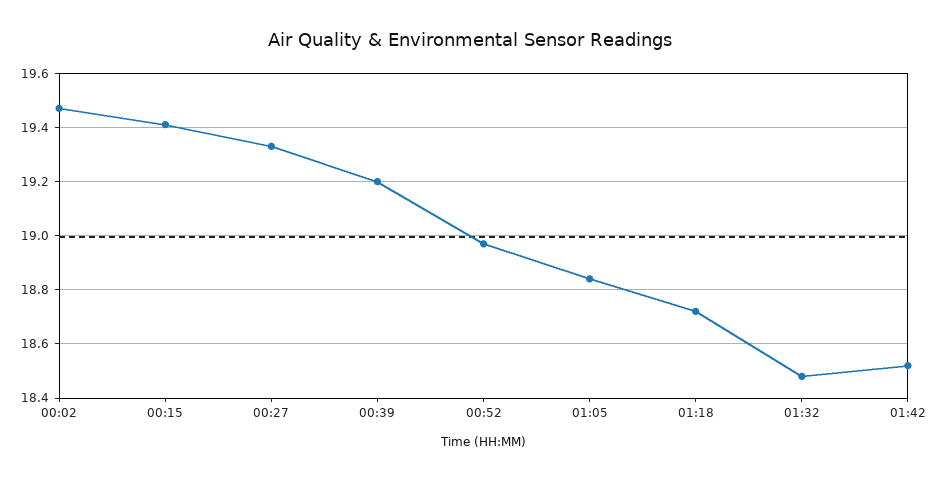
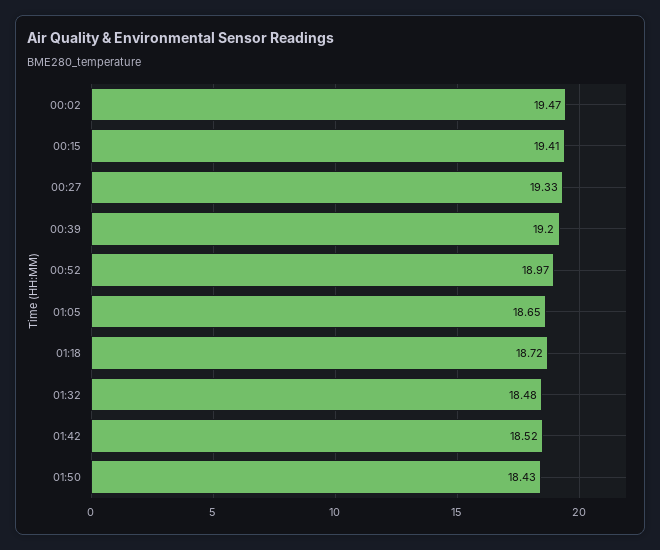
01:05: 18.85 -> 18.65
01:50: none -> 18.43

